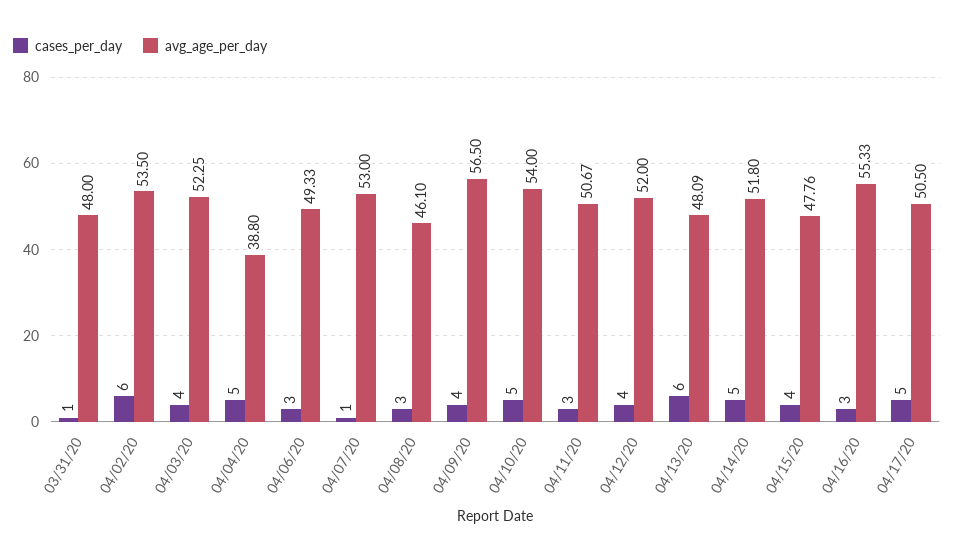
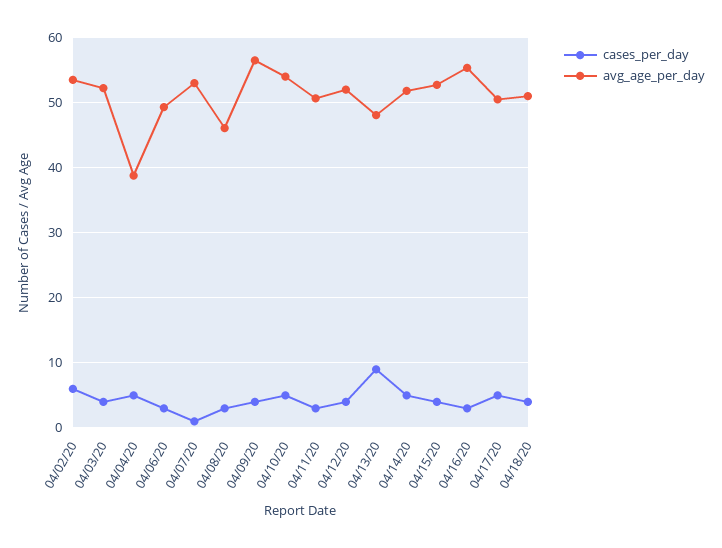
cases_per_day, 03/31/20: 1 -> none
avg_age_per_day, 03/31/20: 48 -> none
cases_per_day, 04/13/20: 6 -> 9
avg_age_per_day, 04/15/20: 47.76 -> 53
cases_per_day, 04/18/20: none -> 4
avg_age_per_day, 04/18/20: none -> 51

